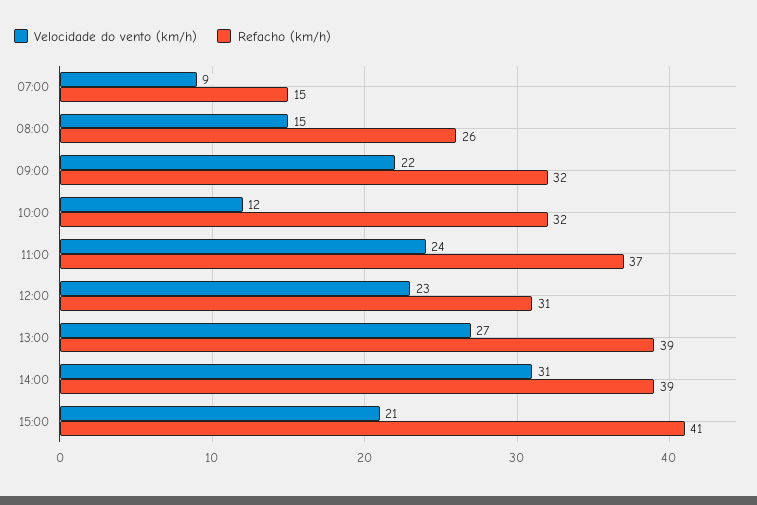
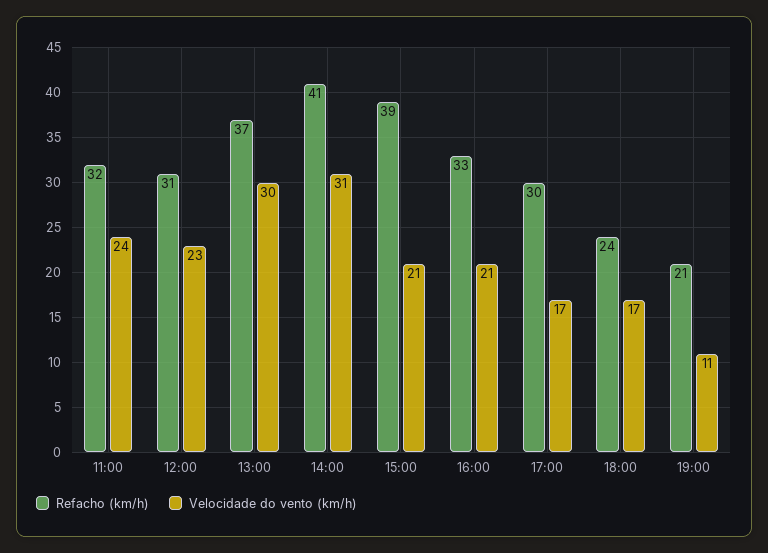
Velocidade do vento (km/h), 07:00: 9 -> none
Refacho (km/h), 07:00: 15 -> none
Velocidade do vento (km/h), 08:00: 15 -> none
Refacho (km/h), 08:00: 26 -> none
Velocidade do vento (km/h), 09:00: 22 -> none
Refacho (km/h), 09:00: 32 -> none
Velocidade do vento (km/h), 10:00: 12 -> none
Refacho (km/h), 10:00: 32 -> none
Refacho (km/h), 11:00: 37 -> 32
Velocidade do vento (km/h), 13:00: 27 -> 30
Refacho (km/h), 13:00: 39 -> 37
Refacho (km/h), 14:00: 39 -> 41
Refacho (km/h), 15:00: 41 -> 39
Refacho (km/h), 16:00: none -> 33
Velocidade do vento (km/h), 16:00: none -> 21
Refacho (km/h), 17:00: none -> 30
Velocidade do vento (km/h), 17:00: none -> 17
Refacho (km/h), 18:00: none -> 24
Velocidade do vento (km/h), 18:00: none -> 17
Refacho (km/h), 19:00: none -> 21
Velocidade do vento (km/h), 19:00: none -> 11

